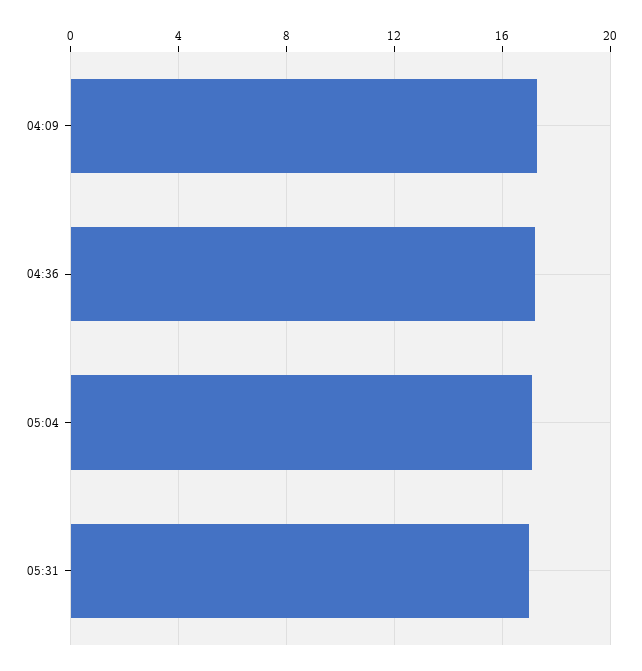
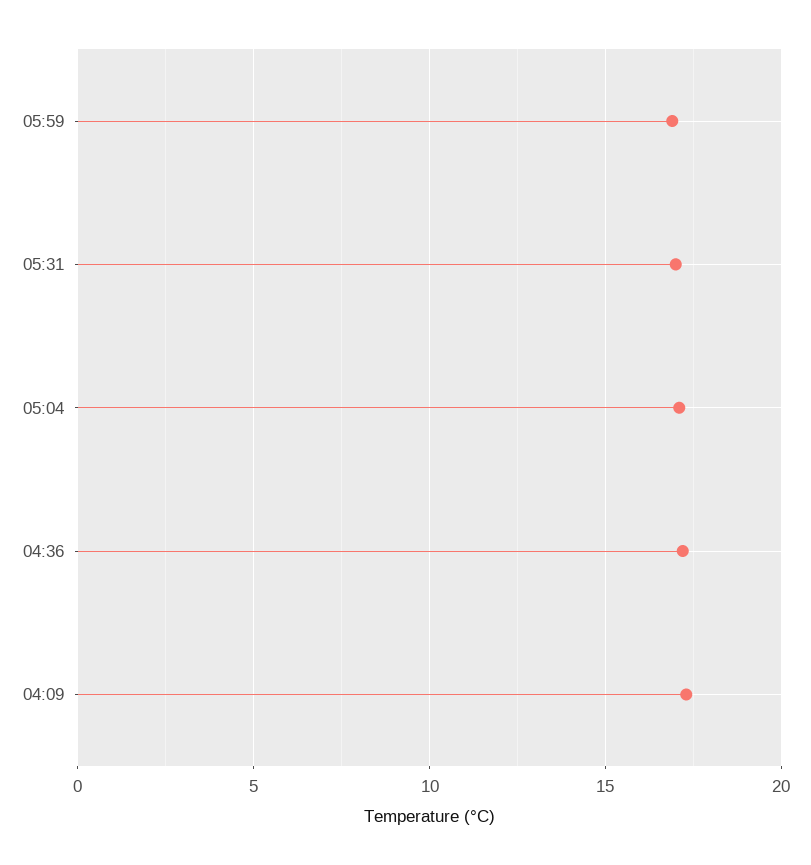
05:59: none -> 17

